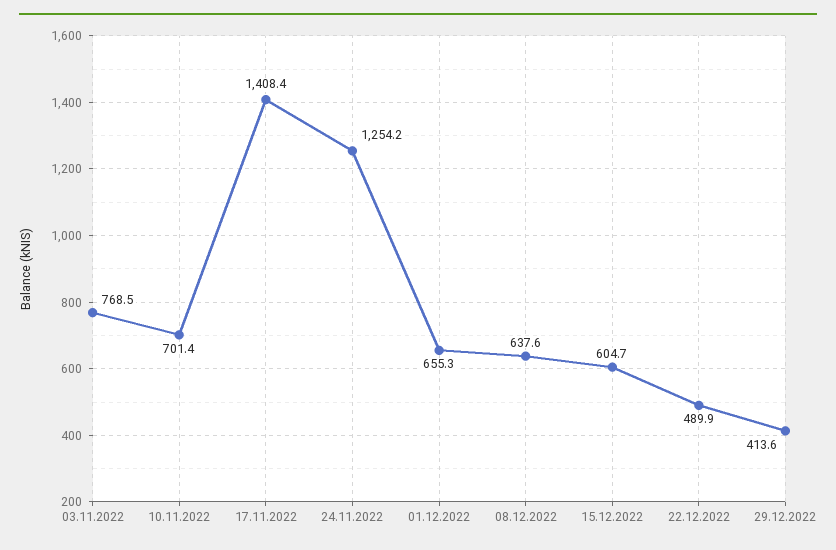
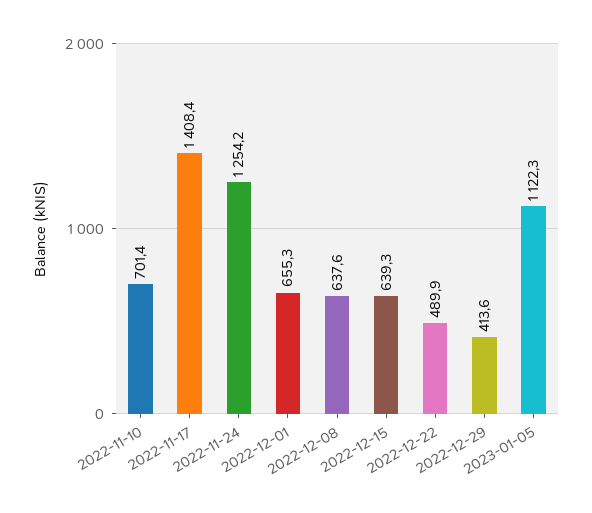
03.11.2022: 768.5 -> none
15.12.2022: 604.7 -> 639.3
2023-01-05: none -> 1122.3

